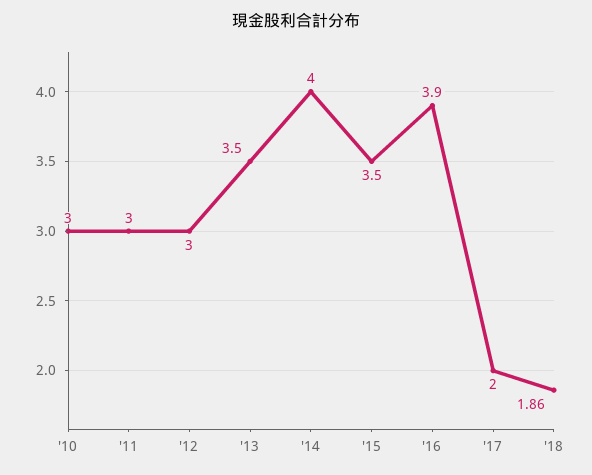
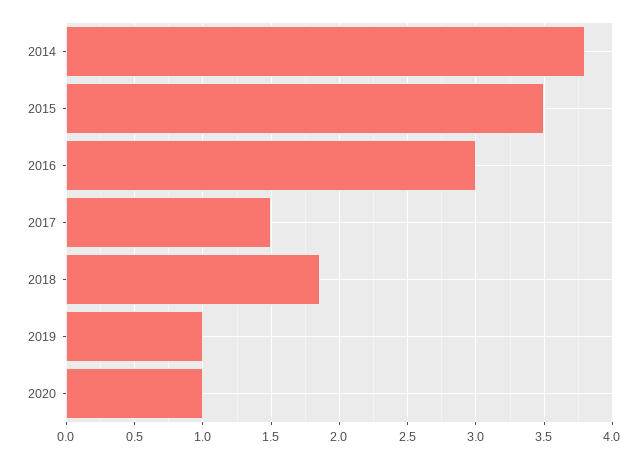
'10: 3 -> none
'11: 3 -> none
'12: 3 -> none
'13: 3.5 -> none
'14: 4 -> 3.8
'16: 3.9 -> 3
'17: 2 -> 1.5
2019: none -> 1
2020: none -> 1

